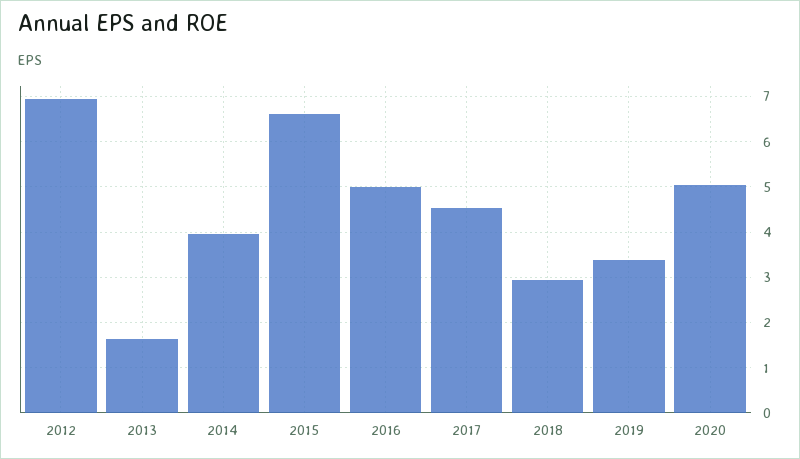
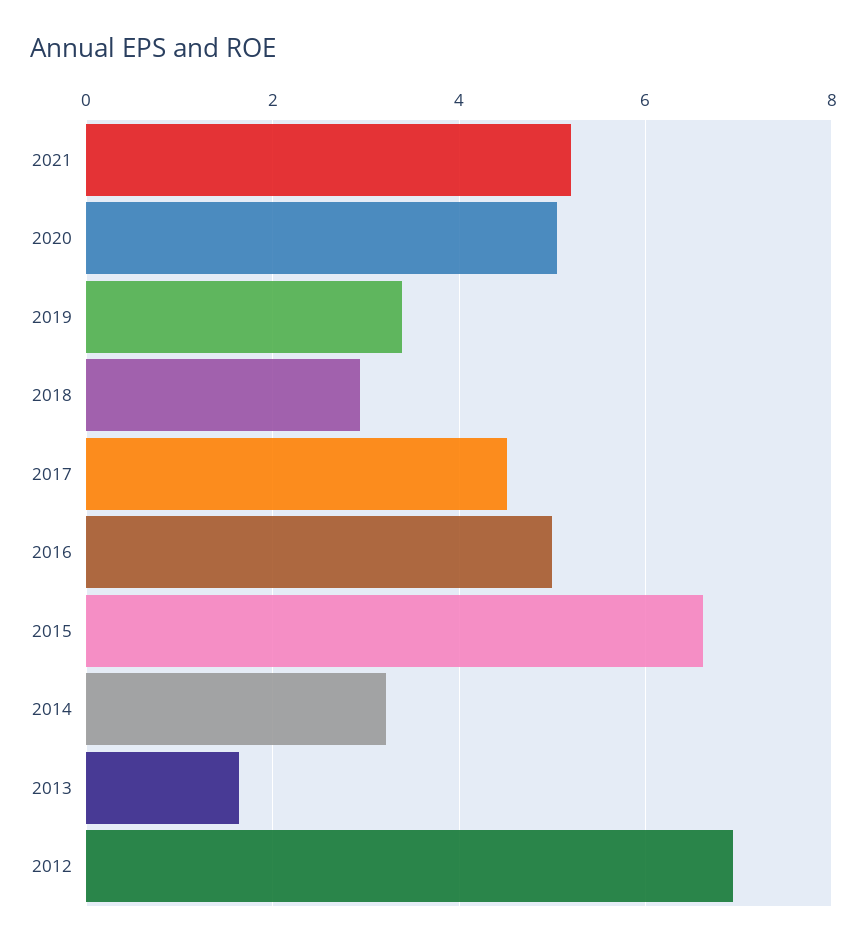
2014: 4 -> 3.2
2021: none -> 5.2

